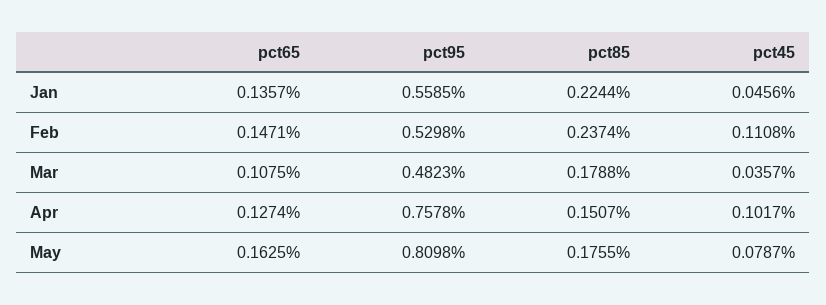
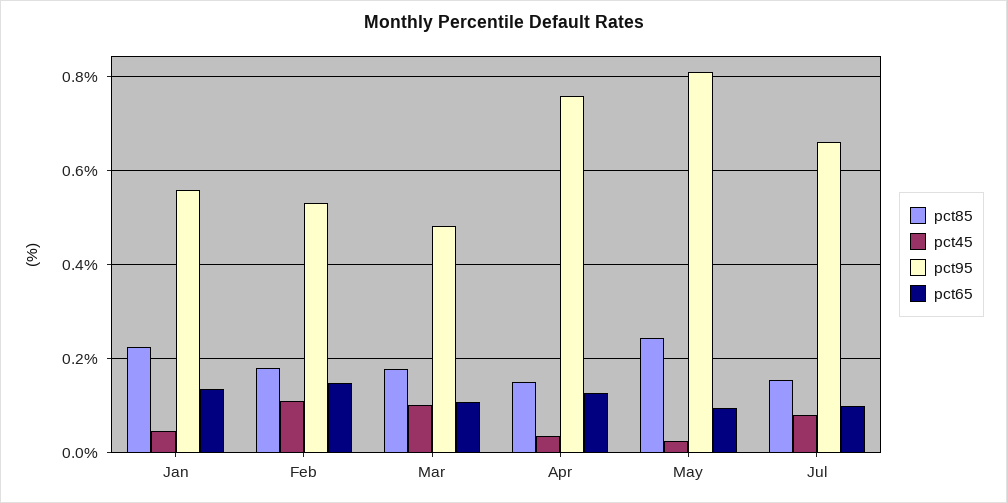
pct85, Feb: 0.2374 -> 0.18
pct45, Mar: 0.0357 -> 0.1
pct45, Apr: 0.1017 -> 0.04
pct65, May: 0.1625 -> 0.1
pct85, May: 0.1755 -> 0.24
pct45, May: 0.0787 -> 0.02
pct85, Jul: none -> 0.16
pct45, Jul: none -> 0.08
pct95, Jul: none -> 0.66
pct65, Jul: none -> 0.1

